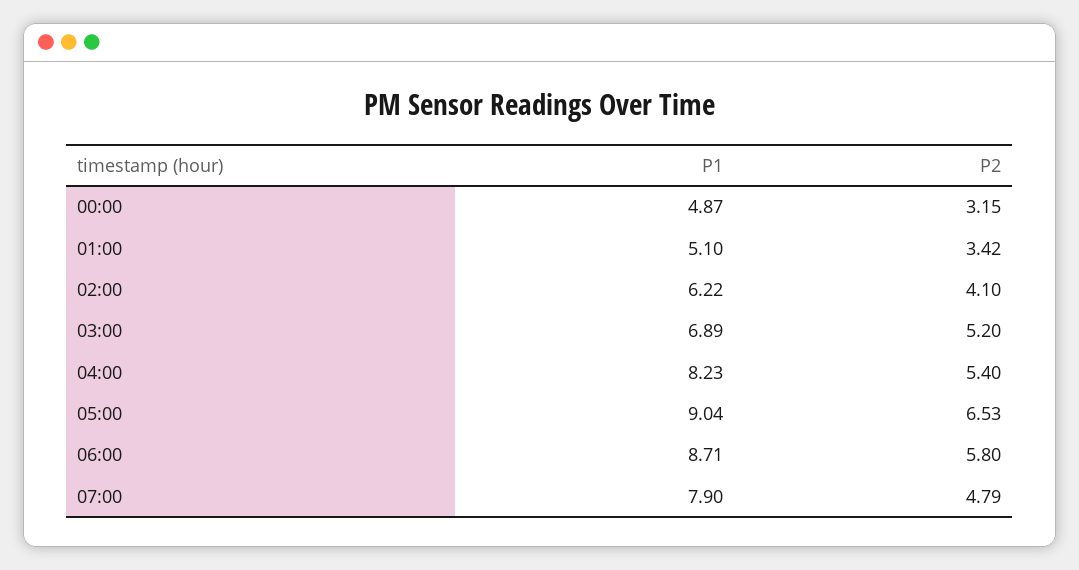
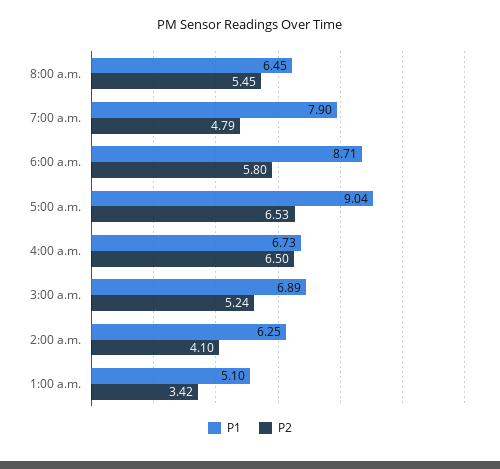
P1, 00:00: 4.87 -> none
P2, 00:00: 3.15 -> none
P1, 02:00: 6.22 -> 6.25
P2, 03:00: 5.2 -> 5.24
P1, 04:00: 8.23 -> 6.73
P2, 04:00: 5.4 -> 6.5
P1, 8:00 a.m.: none -> 6.45
P2, 8:00 a.m.: none -> 5.45

